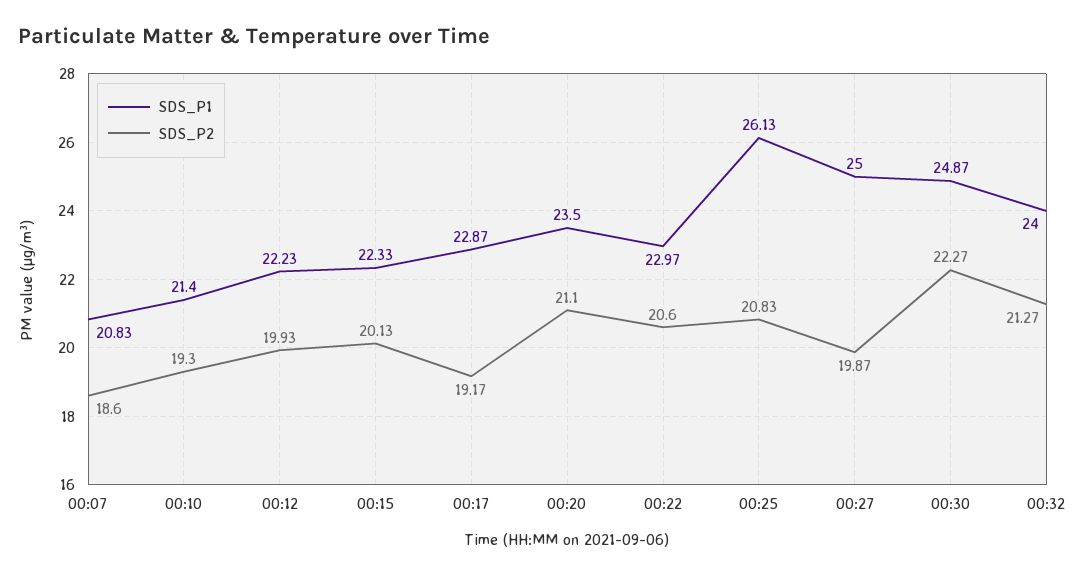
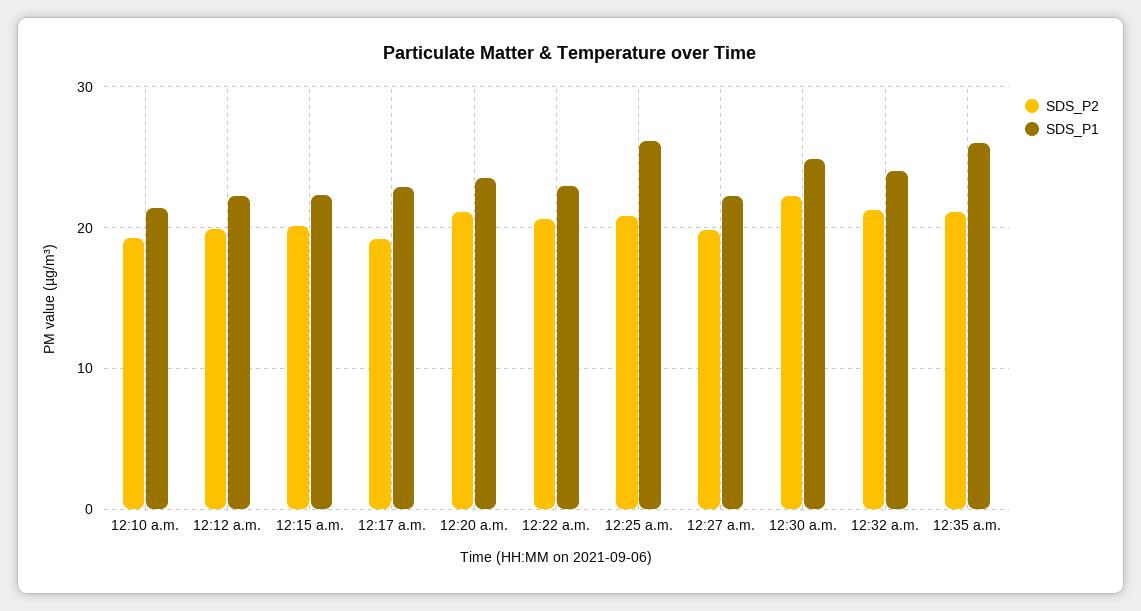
SDS_P1, 00:07: 20.83 -> none
SDS_P2, 00:07: 18.6 -> none
SDS_P1, 00:27: 25 -> 22
SDS_P2, 12:35 a.m.: none -> 21
SDS_P1, 12:35 a.m.: none -> 26

